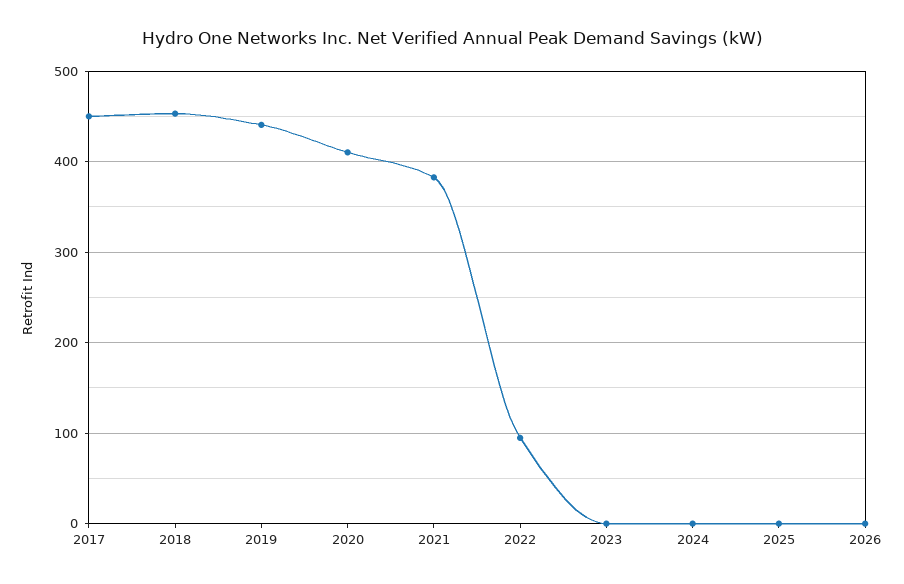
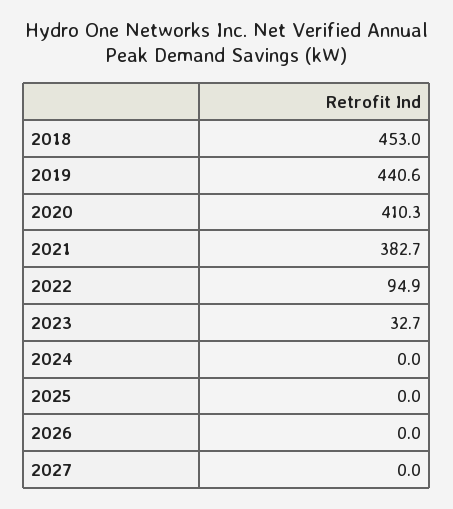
2017: 450 -> none
2023: 0 -> 32.7
2027: none -> 0

